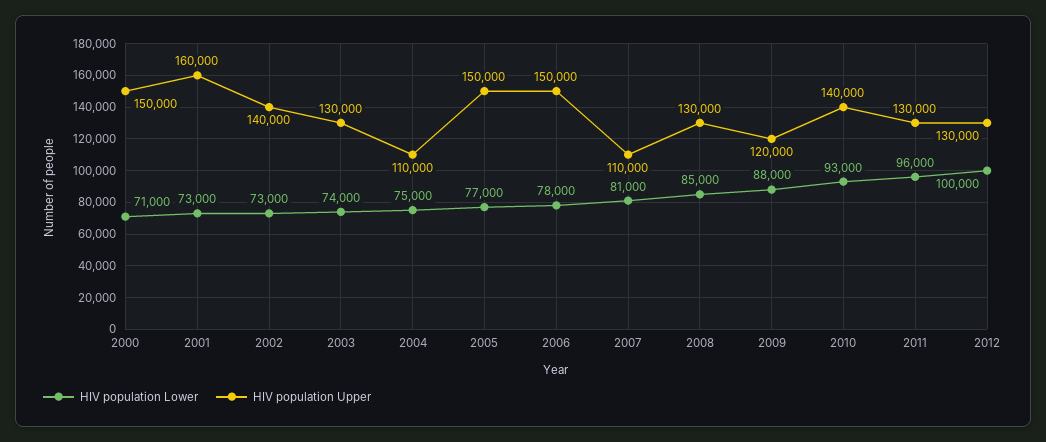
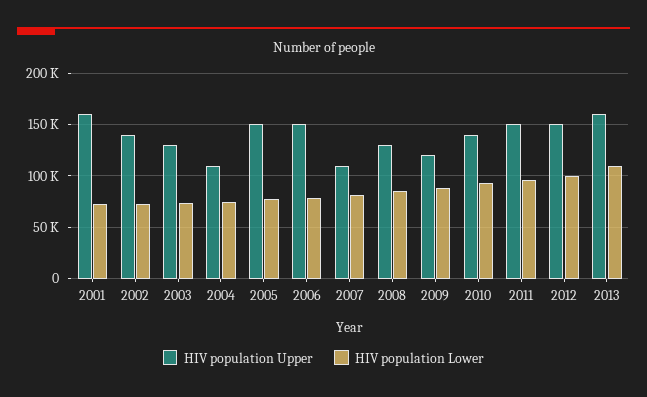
HIV population Lower, 2000: 71000 -> none
HIV population Upper, 2000: 150000 -> none
HIV population Upper, 2011: 130000 -> 150000
HIV population Upper, 2012: 130000 -> 150000
HIV population Upper, 2013: none -> 160000
HIV population Lower, 2013: none -> 110000

